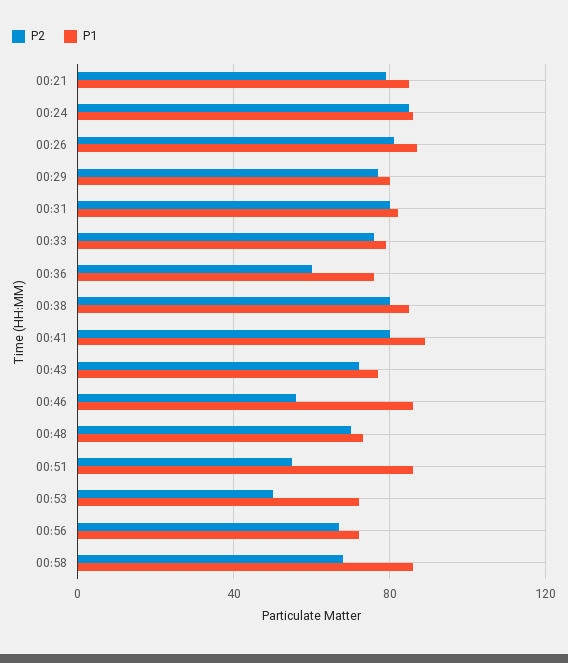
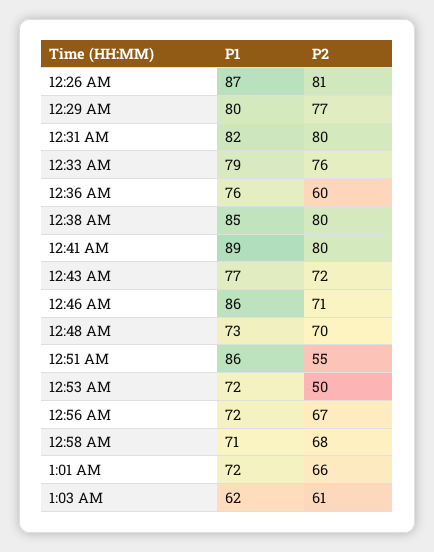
P2, 00:21: 80 -> none
P1, 00:21: 85 -> none
P2, 00:24: 85 -> none
P1, 00:24: 85 -> none
P2, 00:46: 55 -> 71
P1, 00:58: 85 -> 71
P1, 1:01 AM: none -> 72
P2, 1:01 AM: none -> 66
P1, 1:03 AM: none -> 62
P2, 1:03 AM: none -> 61

